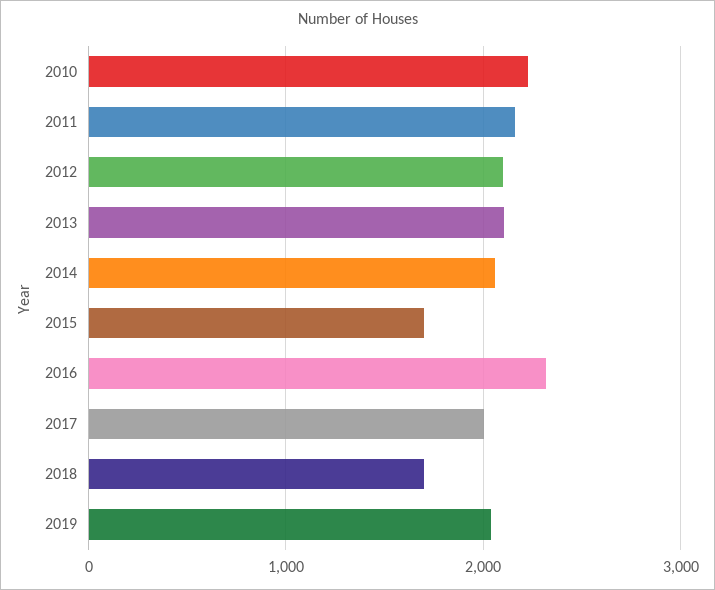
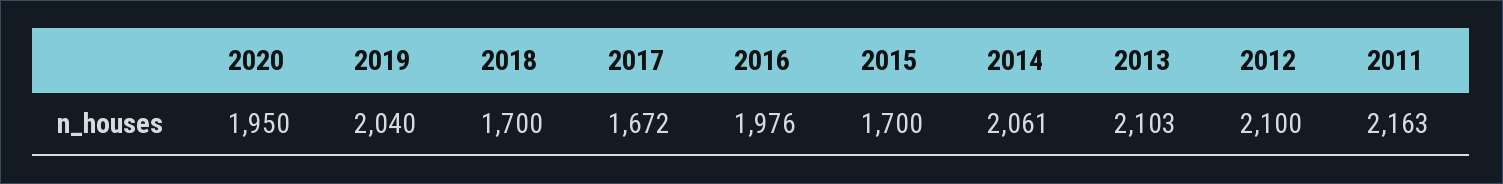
2010: 2200 -> none
2016: 2300 -> 1976
2017: 2000 -> 1672
2020: none -> 1950

